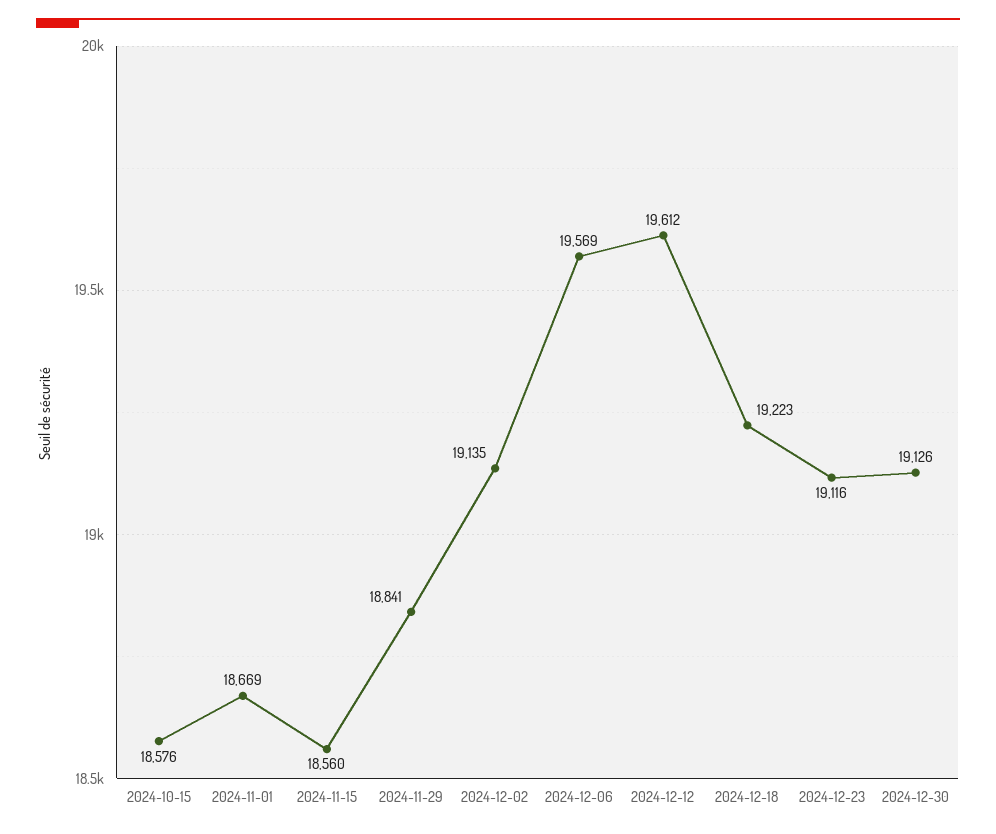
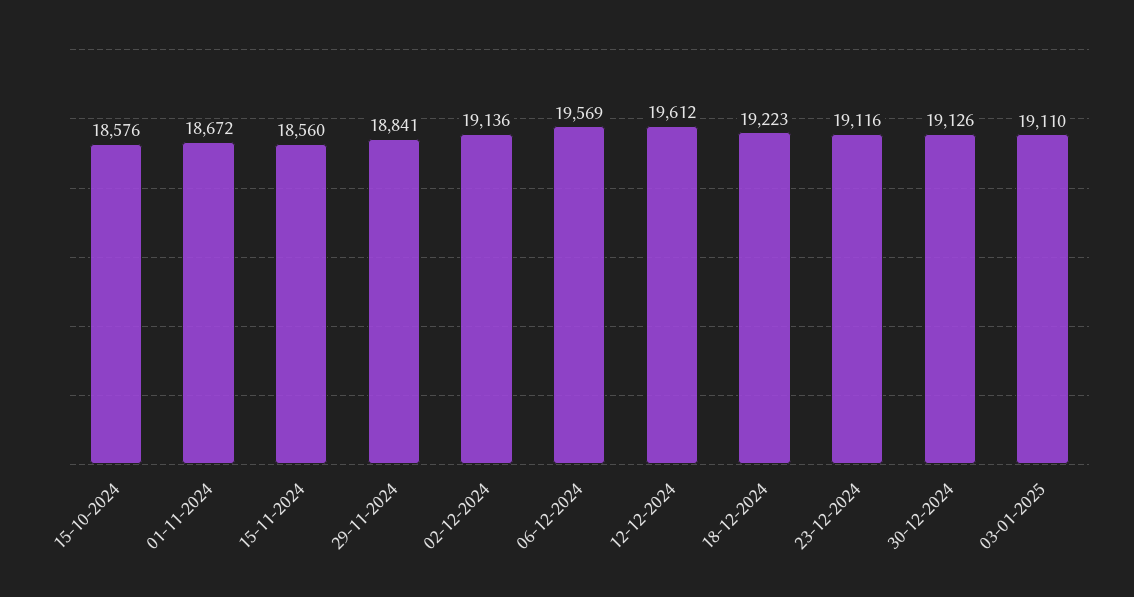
2024-11-01: 18669 -> 18672
2024-12-02: 19135 -> 19136
03-01-2025: none -> 19110

